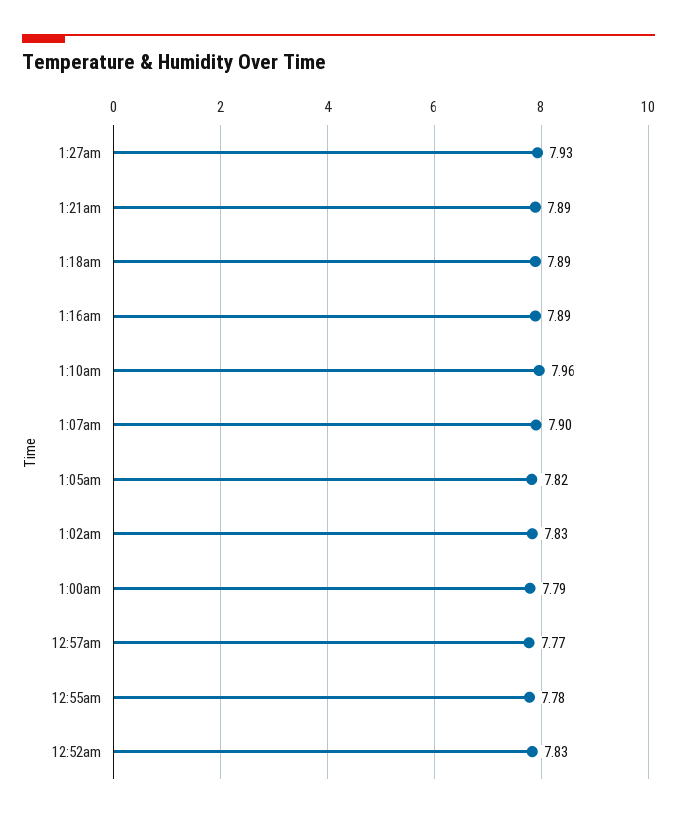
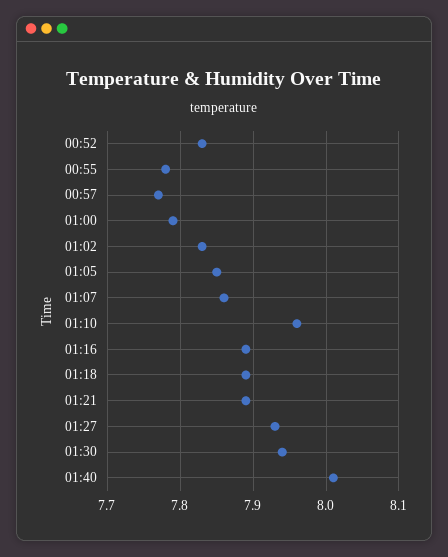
1:07am: 7.9 -> 7.86
1:05am: 7.82 -> 7.85
01:30: none -> 7.94
01:40: none -> 8.01

